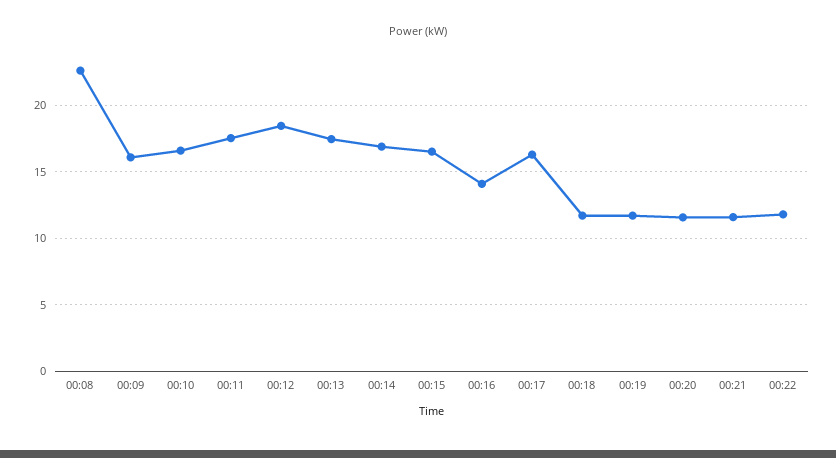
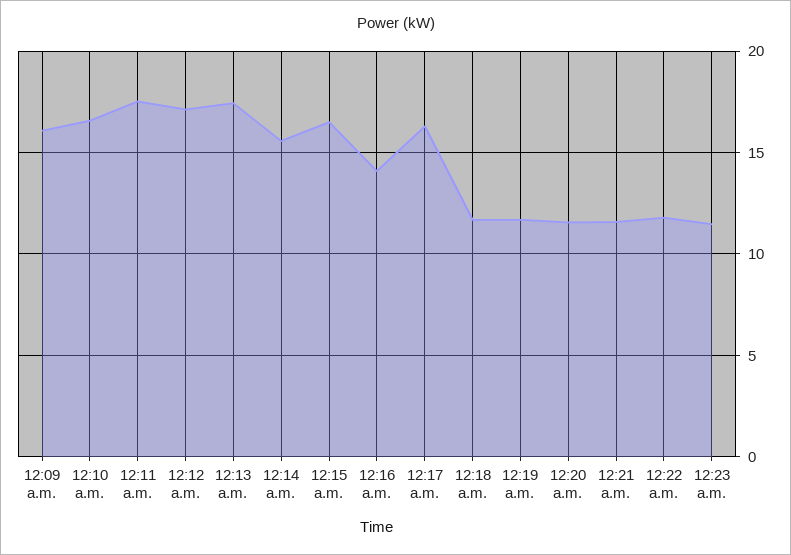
00:08: 22.5 -> none
00:12: 18.5 -> 17
00:14: 17 -> 15.5
12:23 a.m.: none -> 11.5

